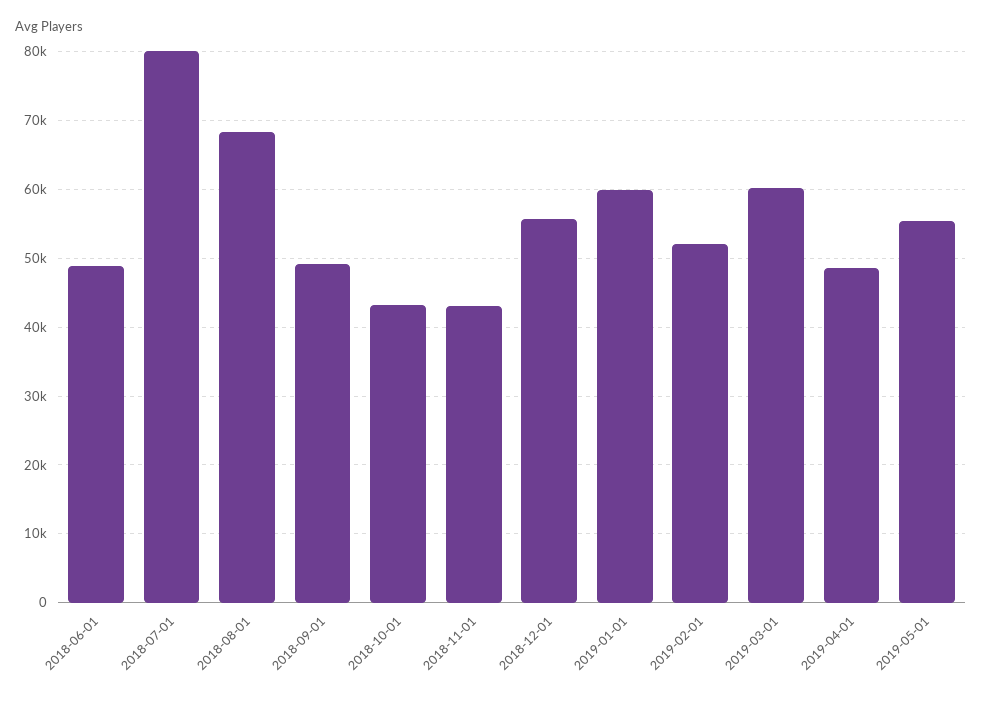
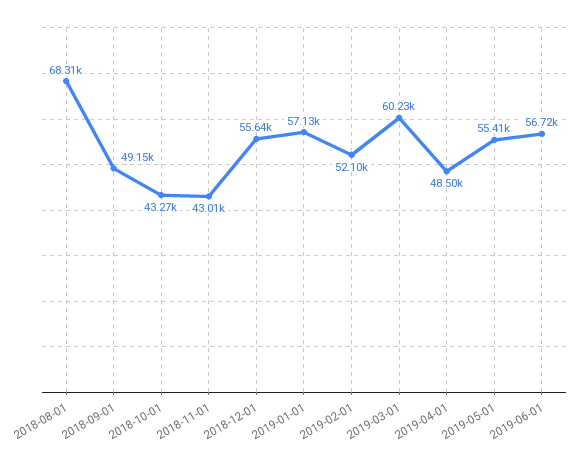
2018-06-01: 49000 -> none
2018-07-01: 80000 -> none
2019-01-01: 60000 -> 57130
2019-06-01: none -> 56720

